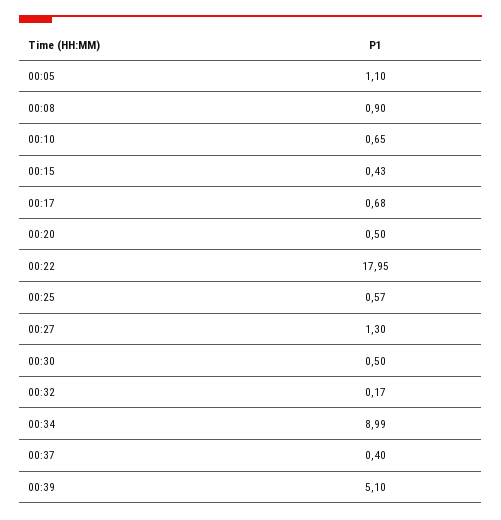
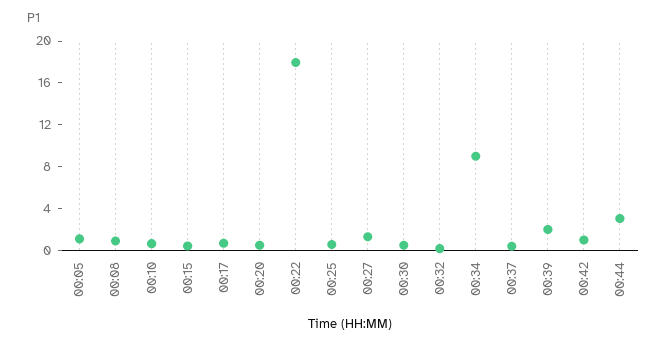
00:39: 5.1 -> 2
00:42: none -> 1
00:44: none -> 3

